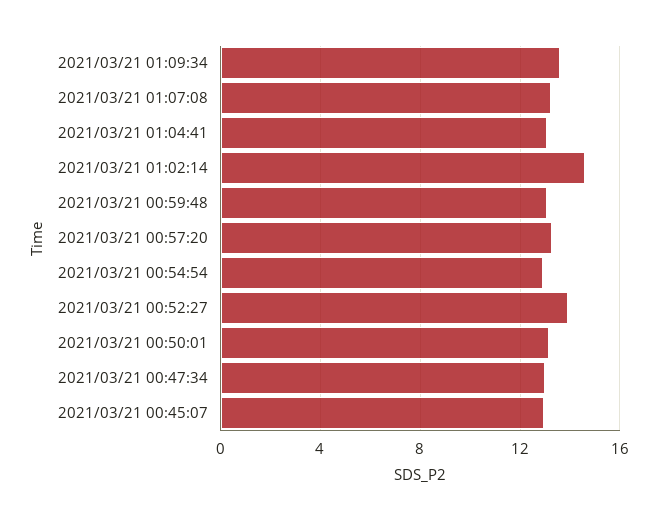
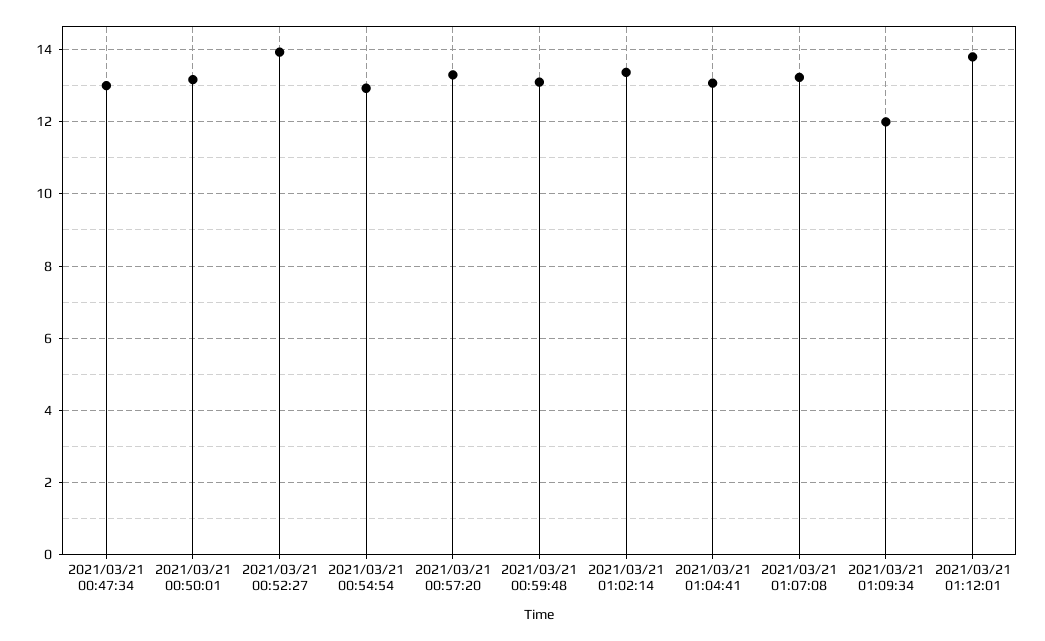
2021/03/21 01:09:34: 13.5 -> 12
2021/03/21 01:02:14: 14.5 -> 13.4
2021/03/21 00:45:07: 13 -> none
2021/03/21 01:12:01: none -> 13.8

